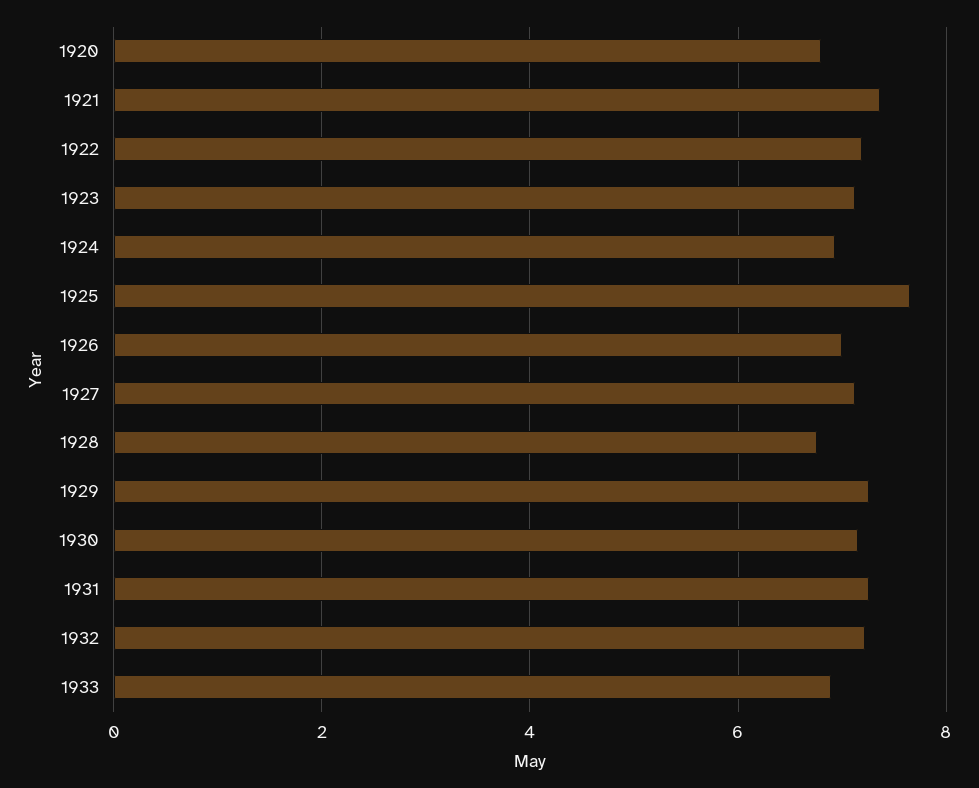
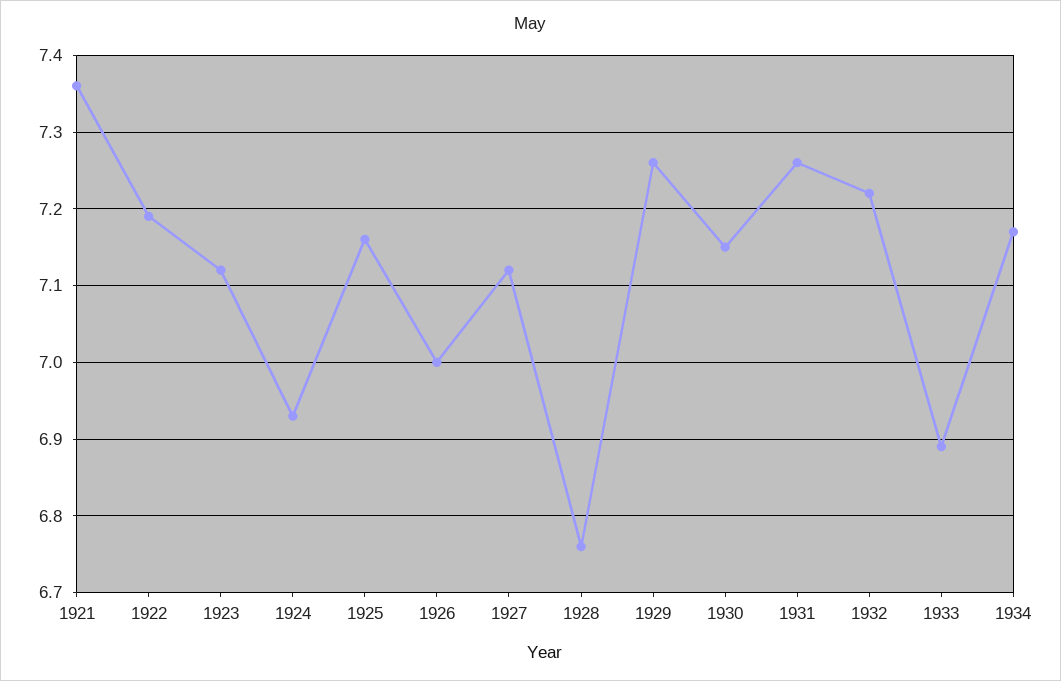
1920: 6.8 -> none
1925: 7.6 -> 7.16
1934: none -> 7.17

